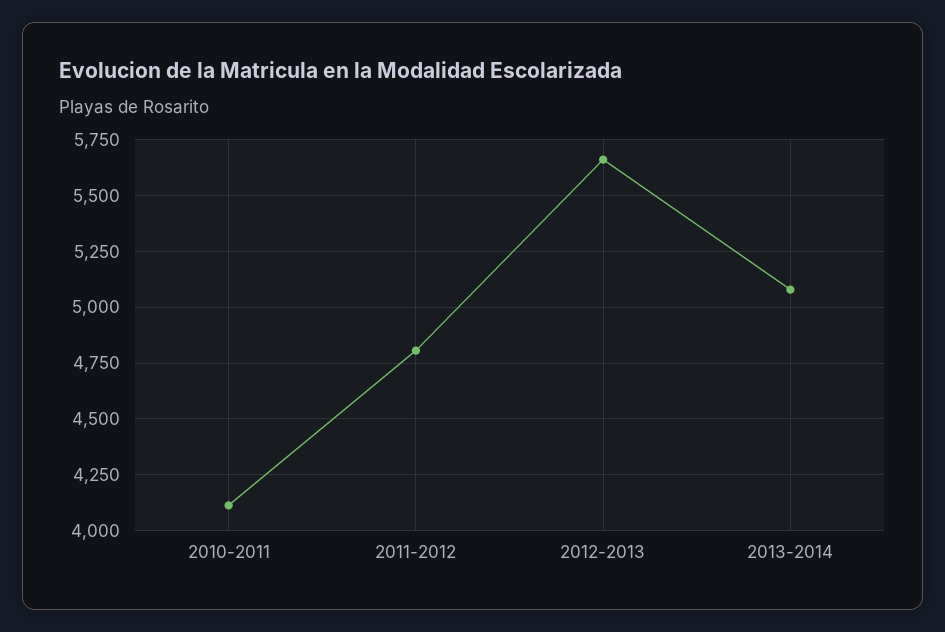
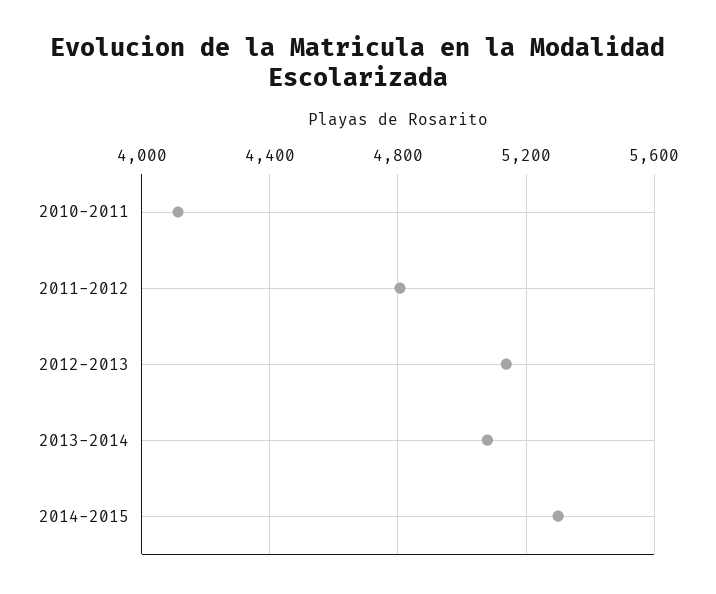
2012-2013: 5650 -> 5150
2014-2015: none -> 5300

